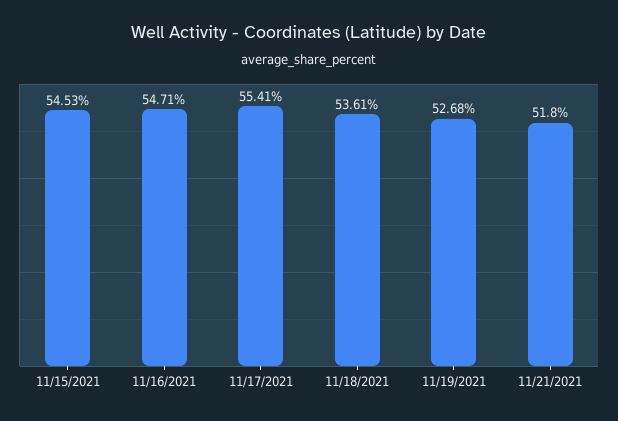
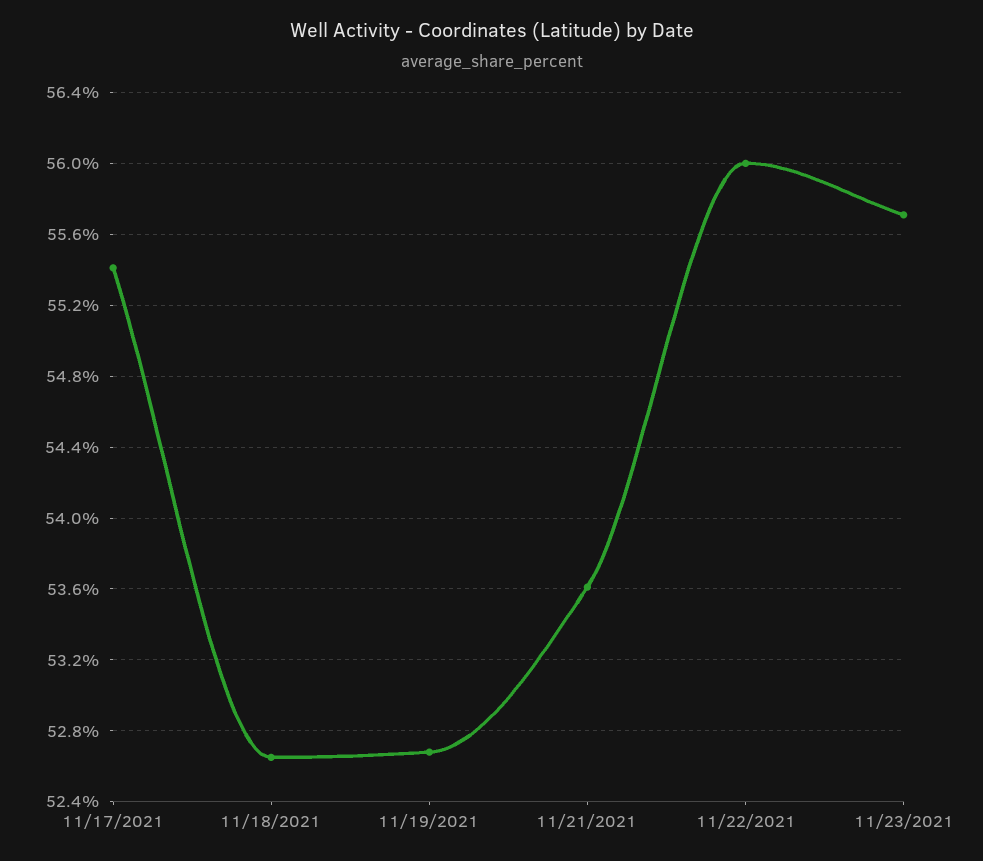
11/15/2021: 54.53 -> none
11/16/2021: 54.71 -> none
11/18/2021: 53.61 -> 52.65
11/21/2021: 51.8 -> 53.6
11/22/2021: none -> 56
11/23/2021: none -> 55.7

